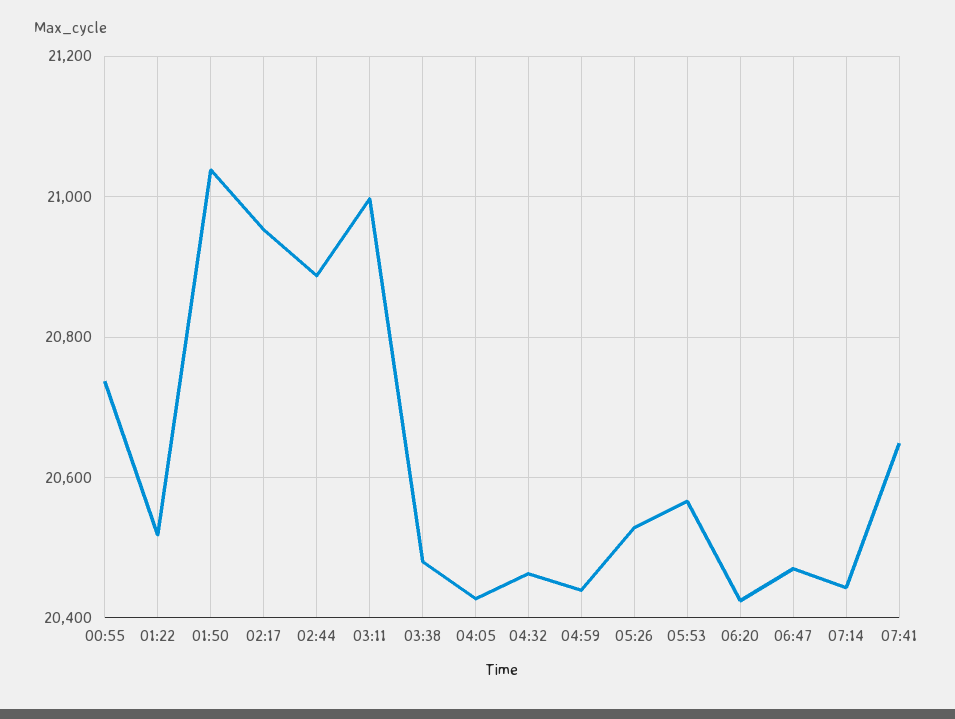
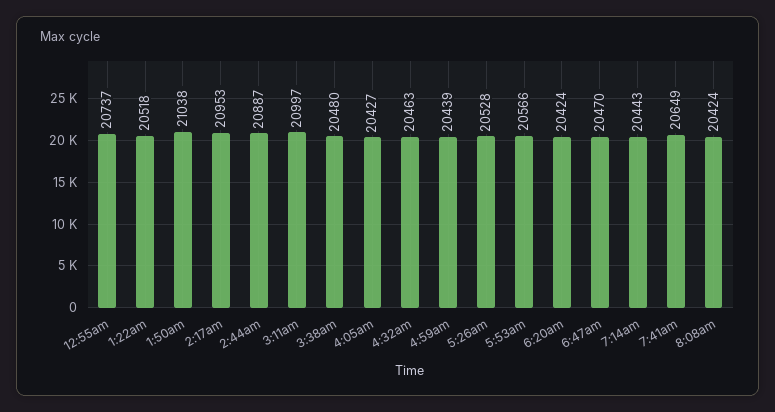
8:08am: none -> 20424

